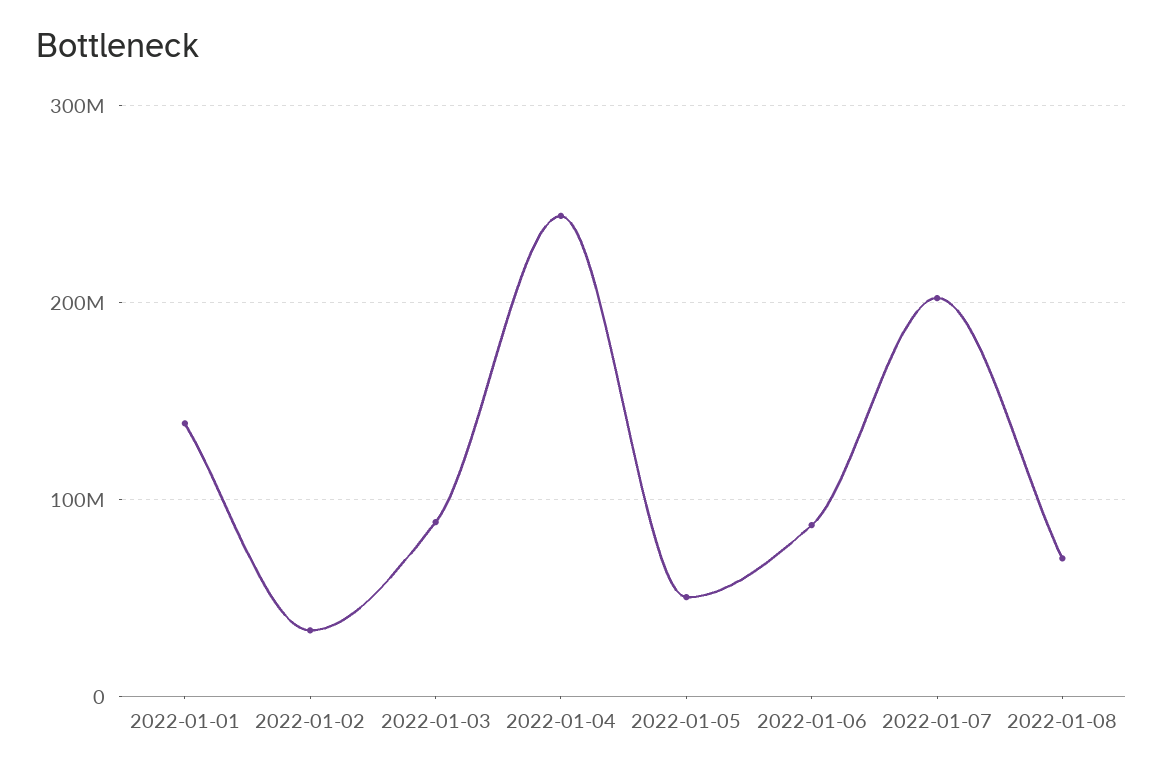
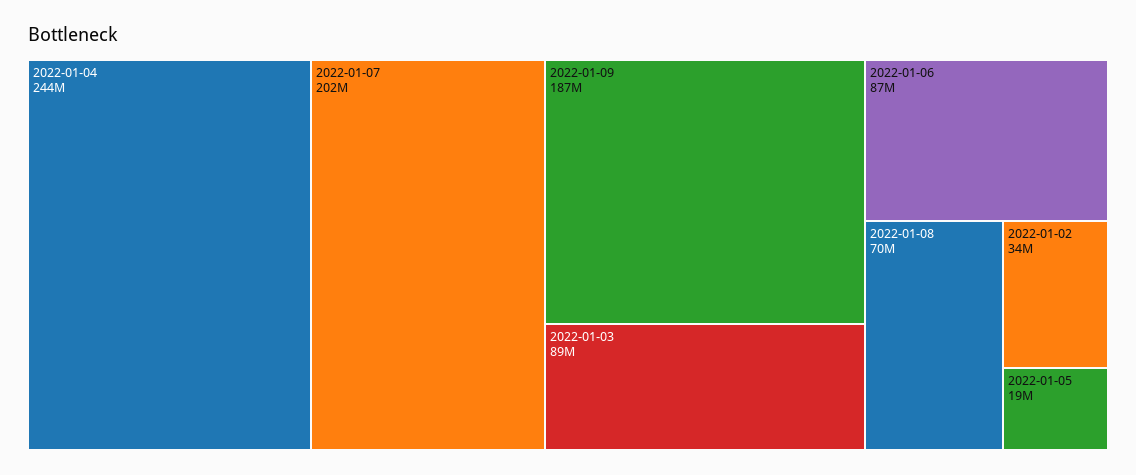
2022-01-01: 140000000 -> none
2022-01-05: 50000000 -> 19000000
2022-01-09: none -> 187000000

